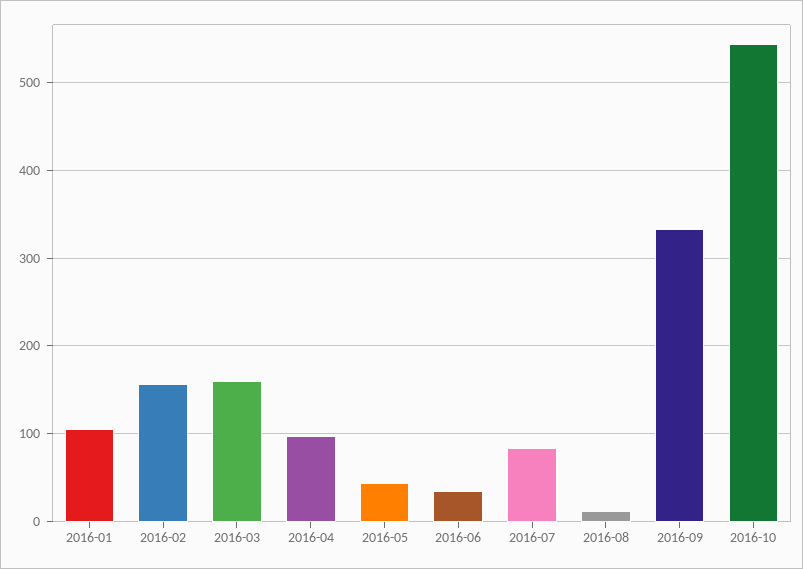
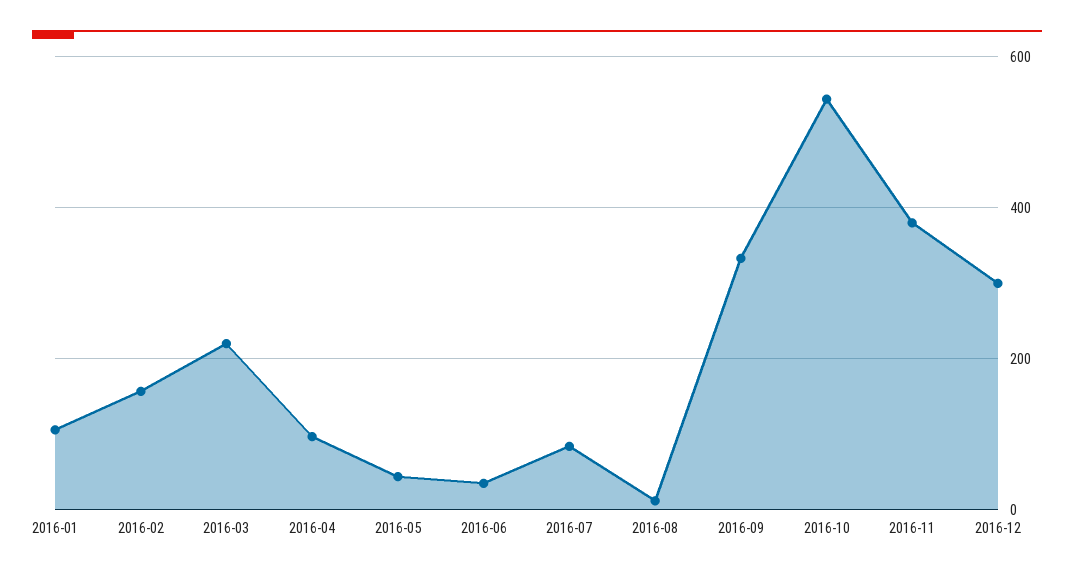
2016-03: 160 -> 220
2016-11: none -> 380
2016-12: none -> 300

